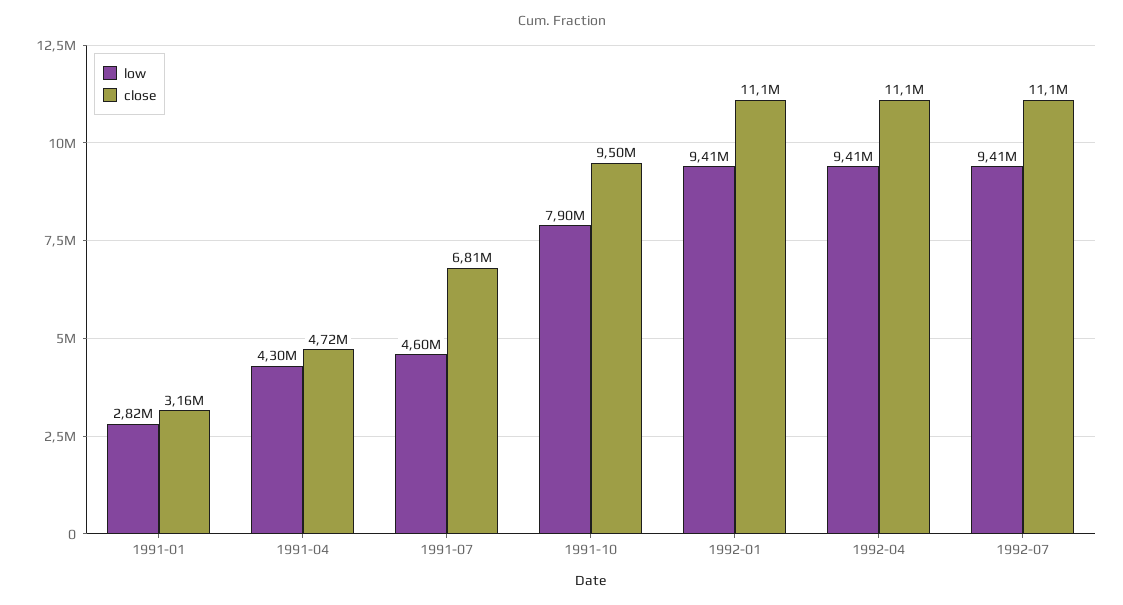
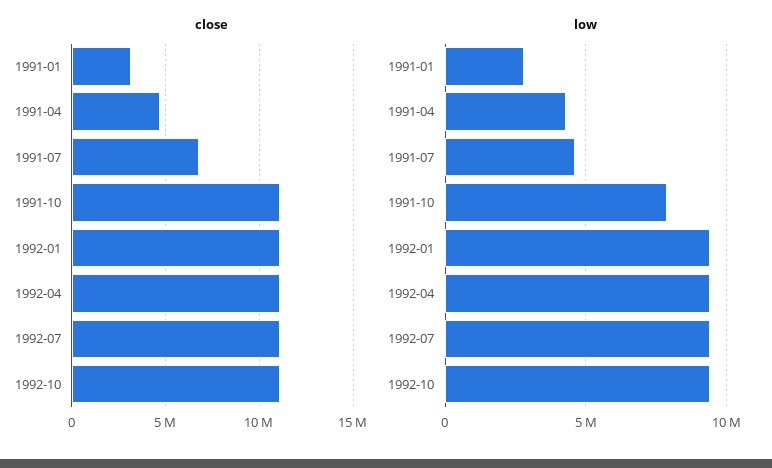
close, 1991-10: 9500000 -> 11000000
close, 1992-10: none -> 11000000
low, 1992-10: none -> 9500000

